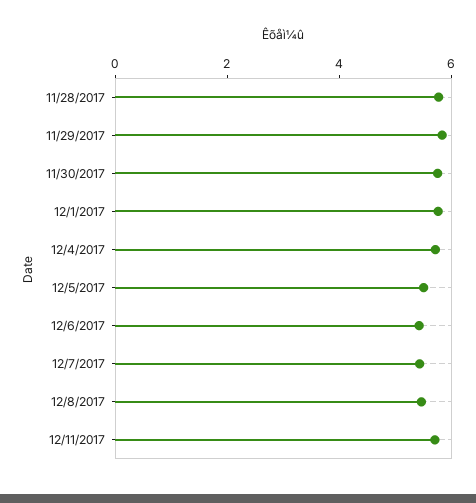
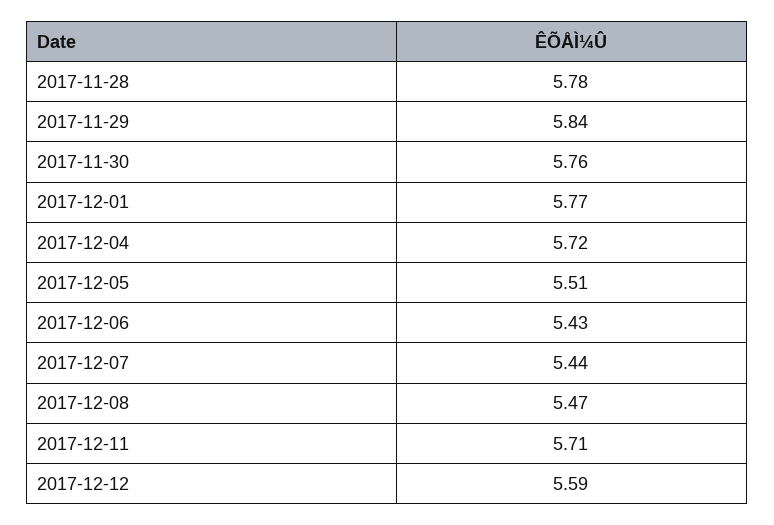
2017-12-12: none -> 5.59

